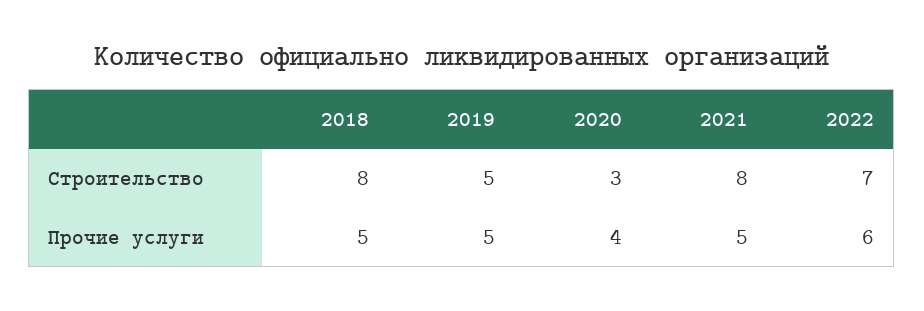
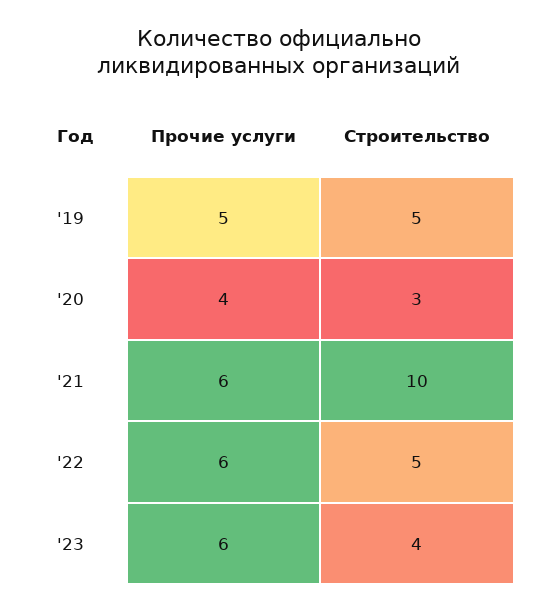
2018, Строительство: 8 -> none
2021, Строительство: 8 -> 10
2022, Строительство: 7 -> 5
2018, Прочие услуги: 5 -> none
2021, Прочие услуги: 5 -> 6
'23, Прочие услуги: none -> 6
'23, Строительство: none -> 4

